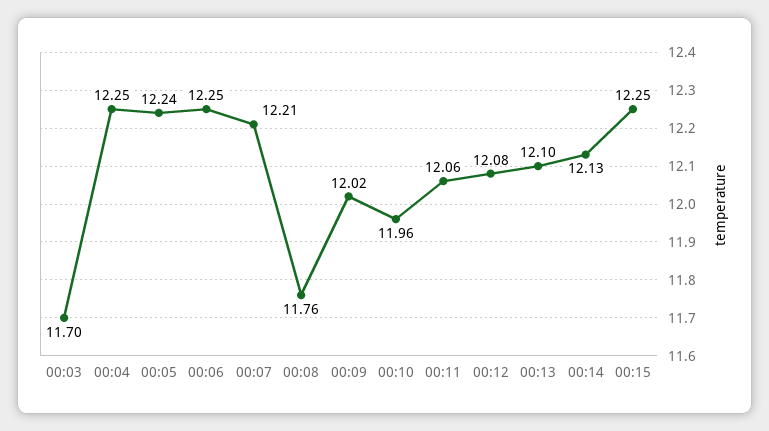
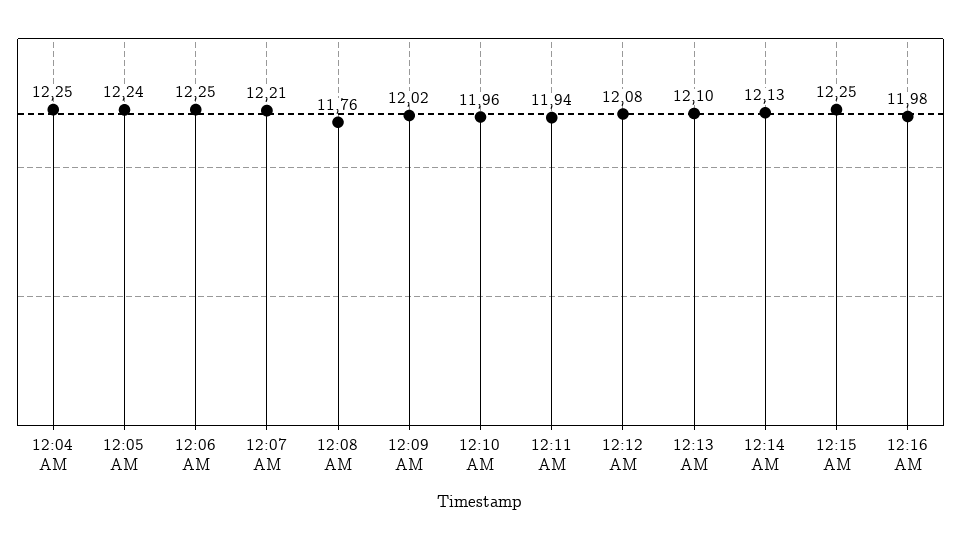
00:03: 11.7 -> none
00:11: 12.06 -> 11.94
12:16 AM: none -> 11.98

